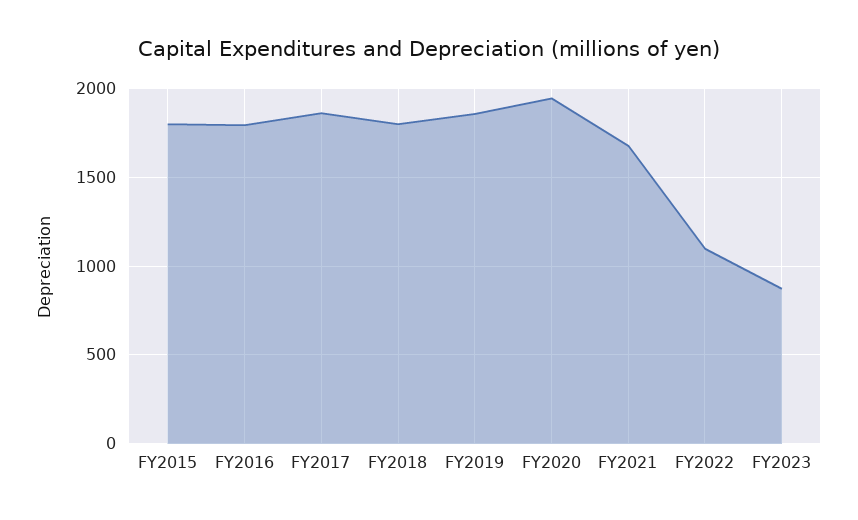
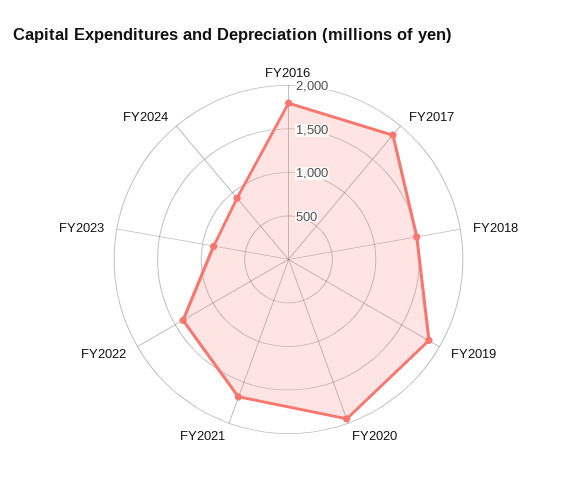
FY2015: 1800 -> none
FY2018: 1800 -> 1500
FY2022: 1100 -> 1400
FY2024: none -> 900

